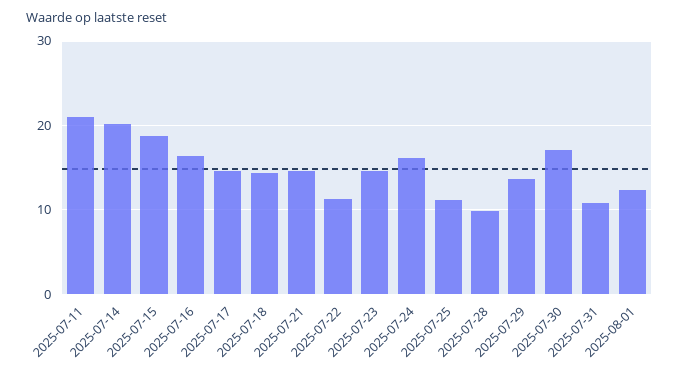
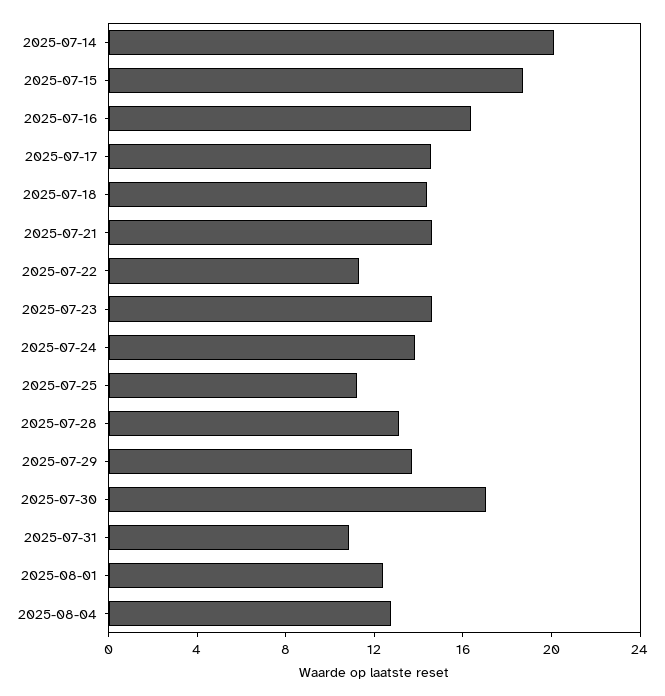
2025-07-11: 21 -> none
2025-07-24: 16 -> 14
2025-07-28: 10 -> 13
2025-08-04: none -> 13

